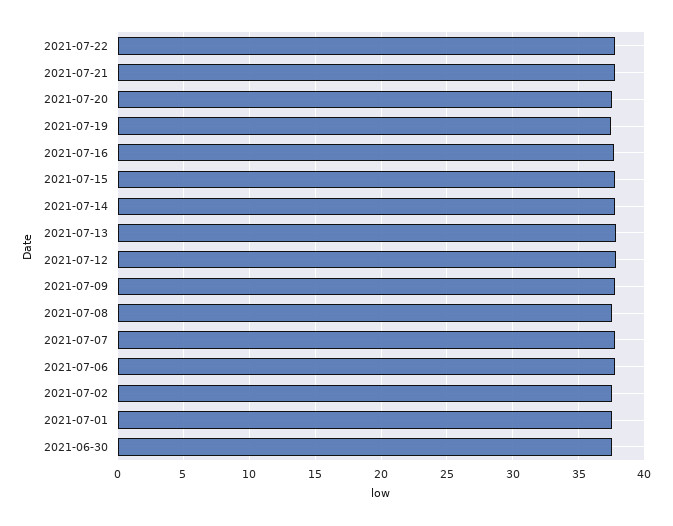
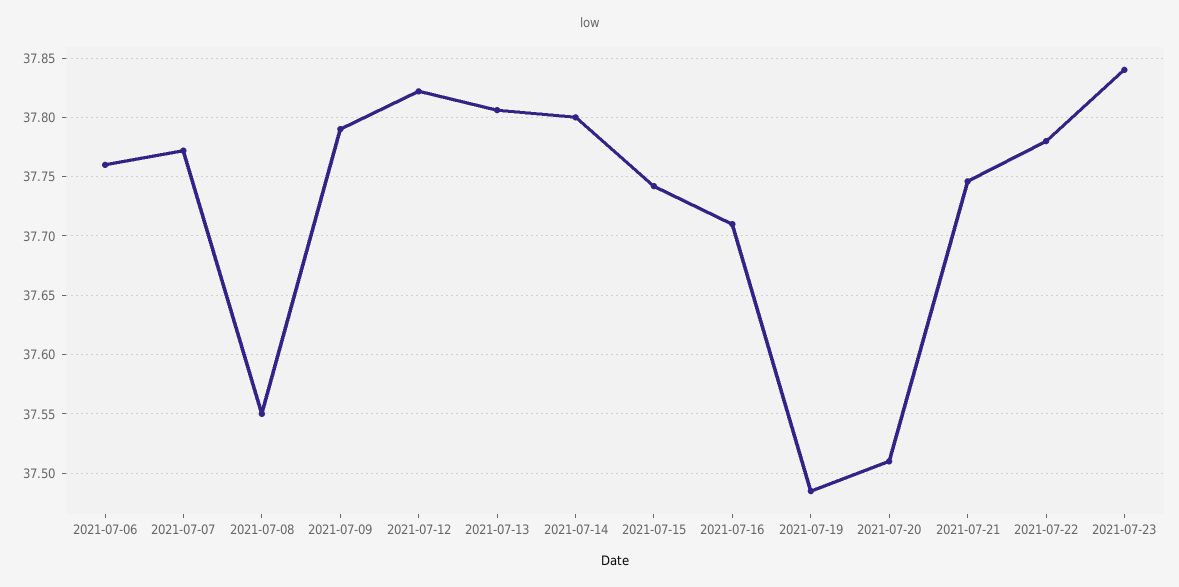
2021-07-02: 37.5 -> none
2021-07-01: 37.5 -> none
2021-06-30: 37.5 -> none
2021-07-23: none -> 37.84

